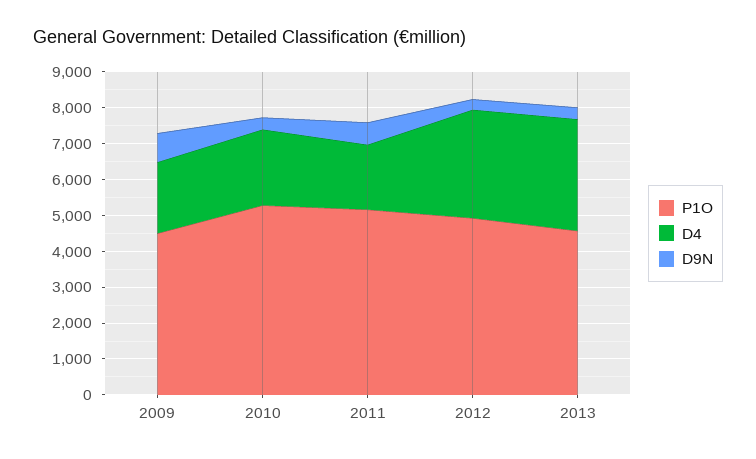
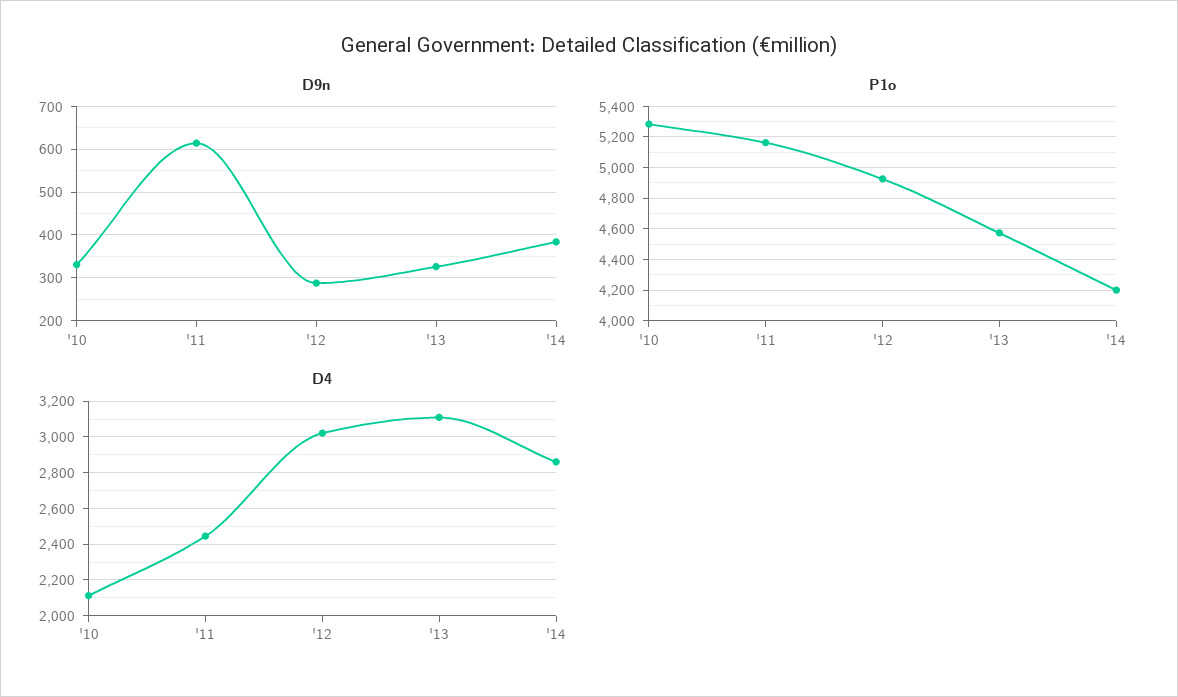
P1O, 2009: 4500 -> none
D4, 2009: 2000 -> none
D9N, 2009: 750 -> none
D4, 2011: 1750 -> 2450
D9N, '14: none -> 380
P1O, '14: none -> 4200
D4, '14: none -> 2850

